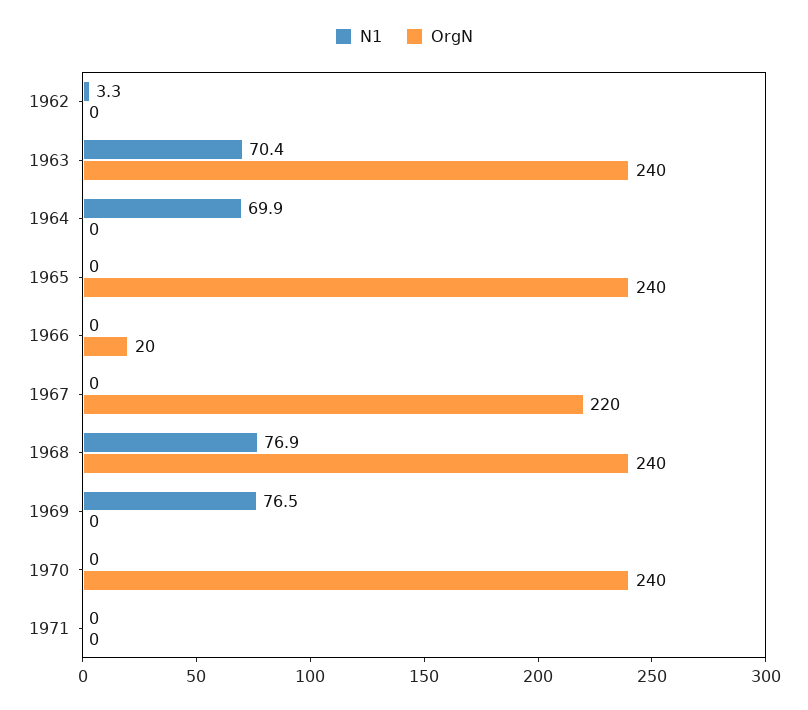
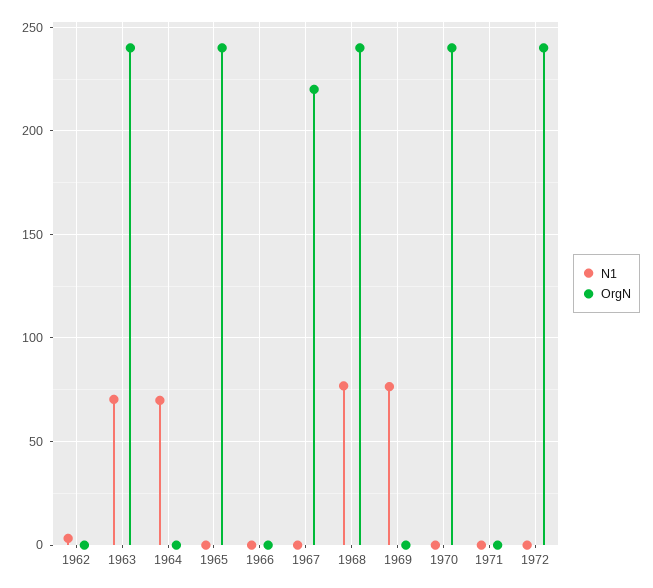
OrgN, 1966: 20 -> 0
N1, 1972: none -> 0
OrgN, 1972: none -> 240

